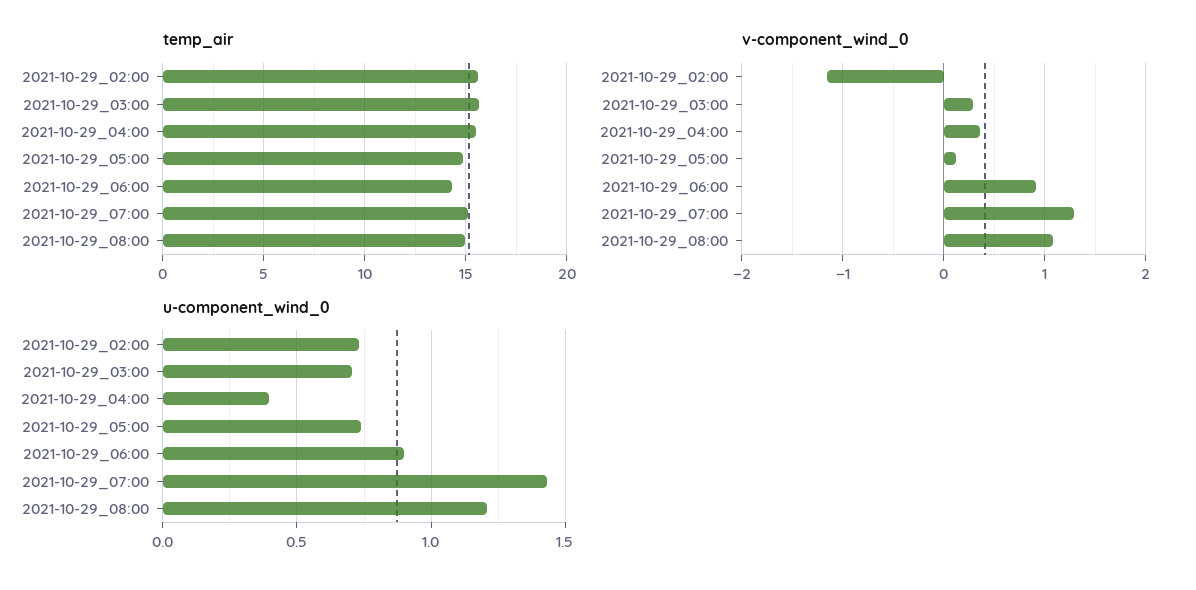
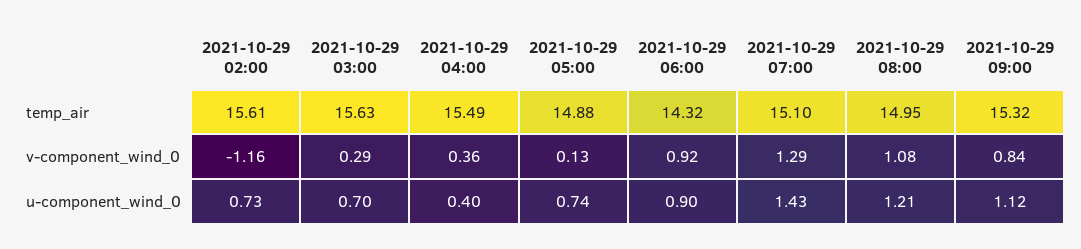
temp_air, 2021-10-29 09:00: none -> 15.32
v-component_wind_0, 2021-10-29 09:00: none -> 0.84
u-component_wind_0, 2021-10-29 09:00: none -> 1.12

